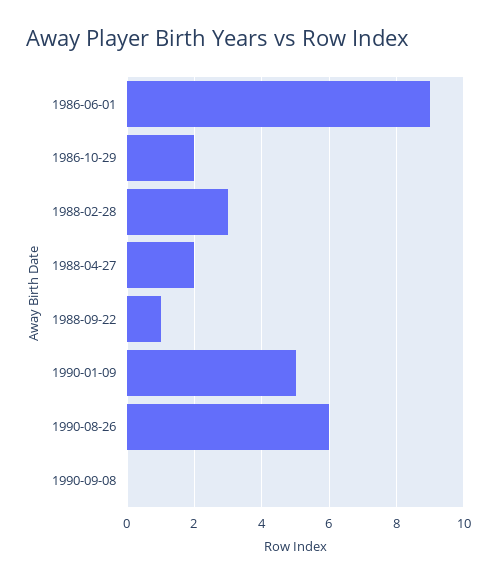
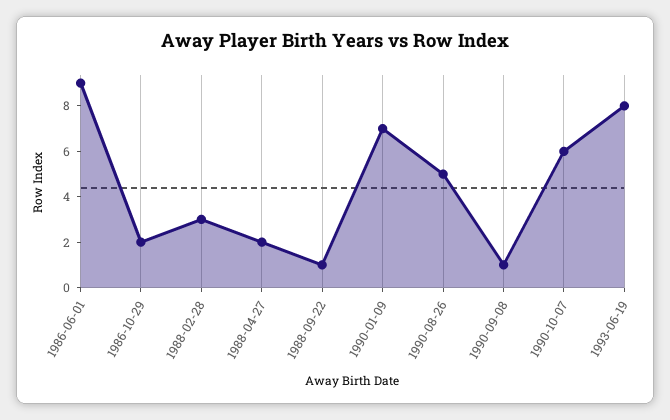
1990-01-09: 5 -> 7
1990-08-26: 6 -> 5
1990-09-08: 0 -> 1
1990-10-07: none -> 6
1993-06-19: none -> 8

